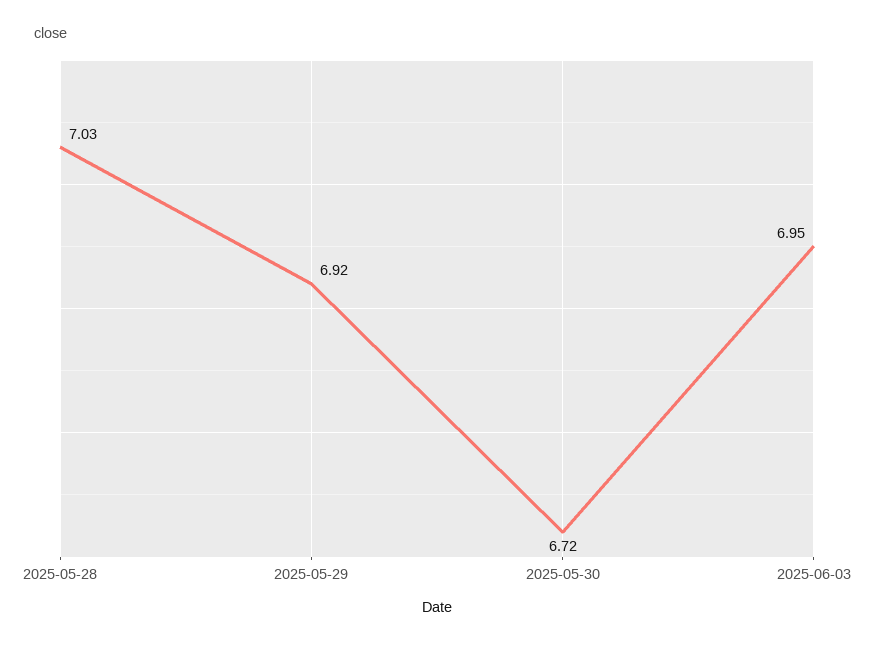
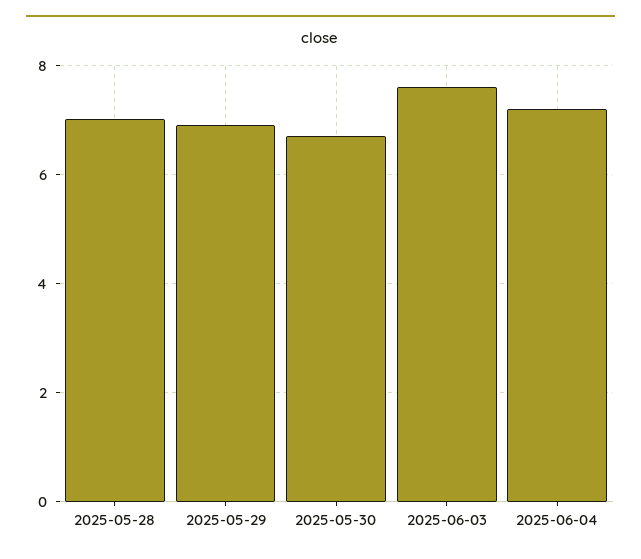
2025-06-03: 6.95 -> 7.6
2025-06-04: none -> 7.2

